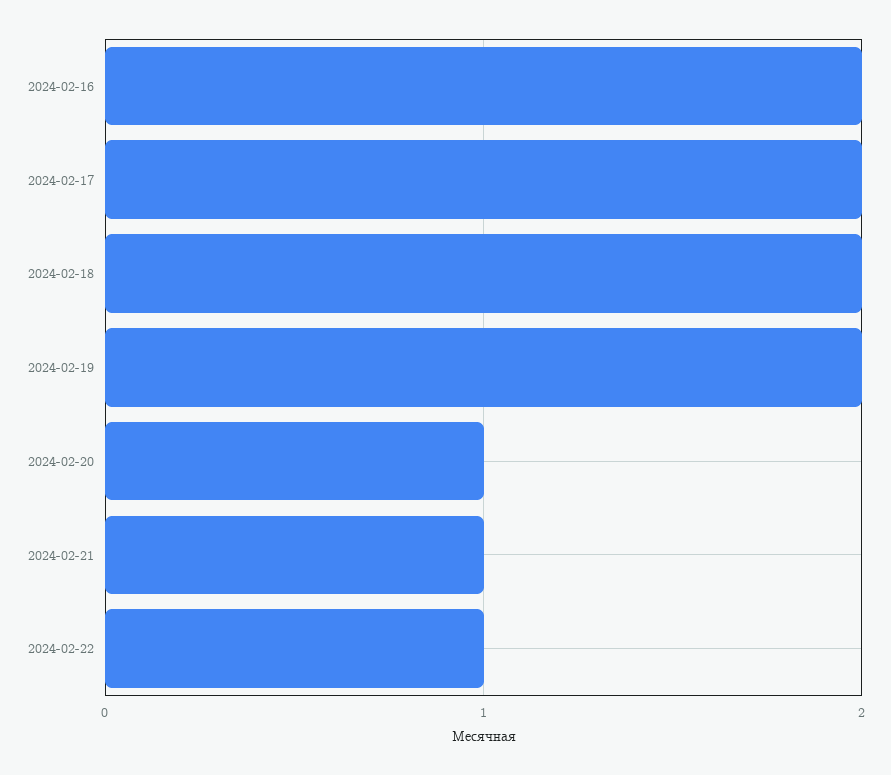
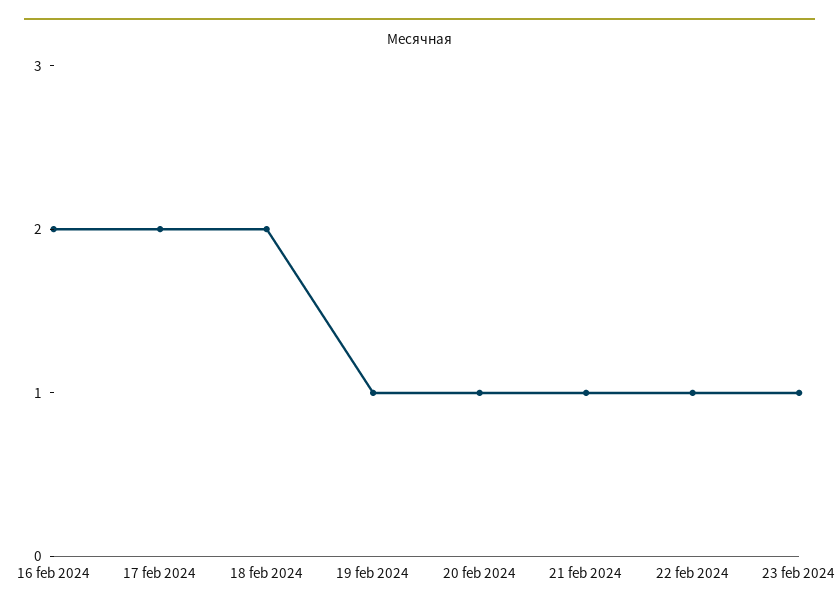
2024-02-19: 2 -> 1
23 feb 2024: none -> 1

